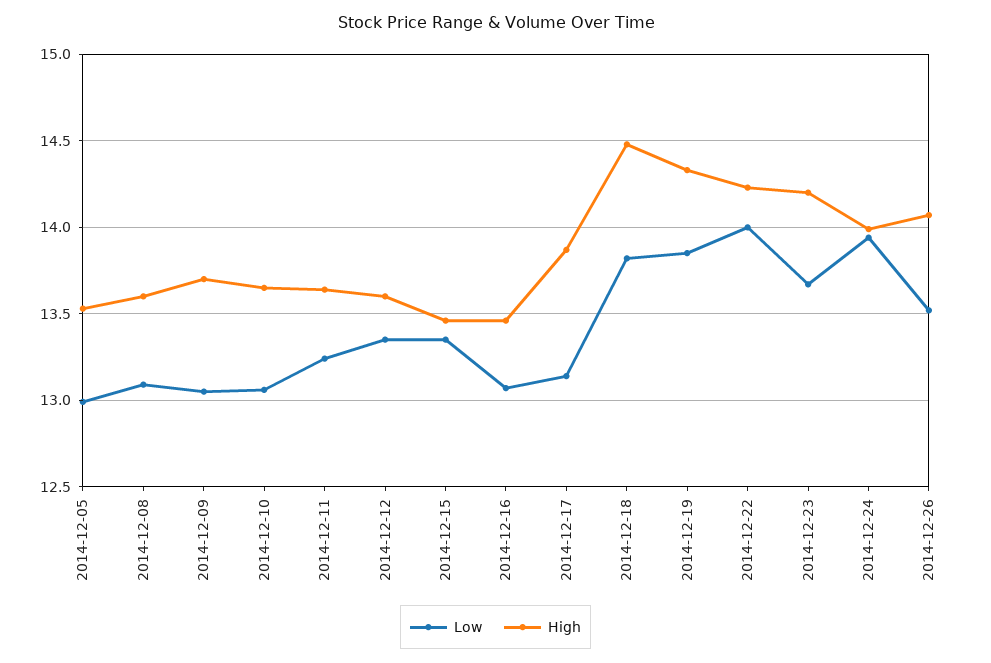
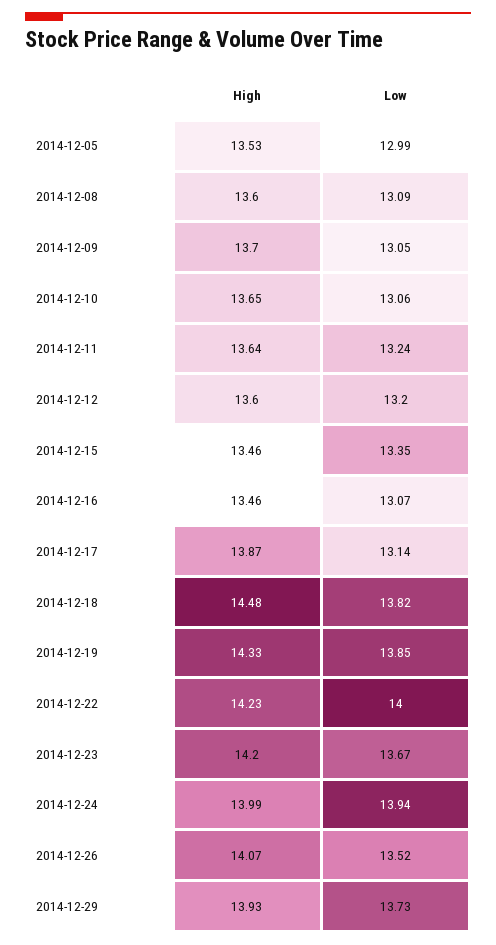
Low, 2014-12-12: 13.35 -> 13.2
High, 2014-12-29: none -> 13.93
Low, 2014-12-29: none -> 13.73

